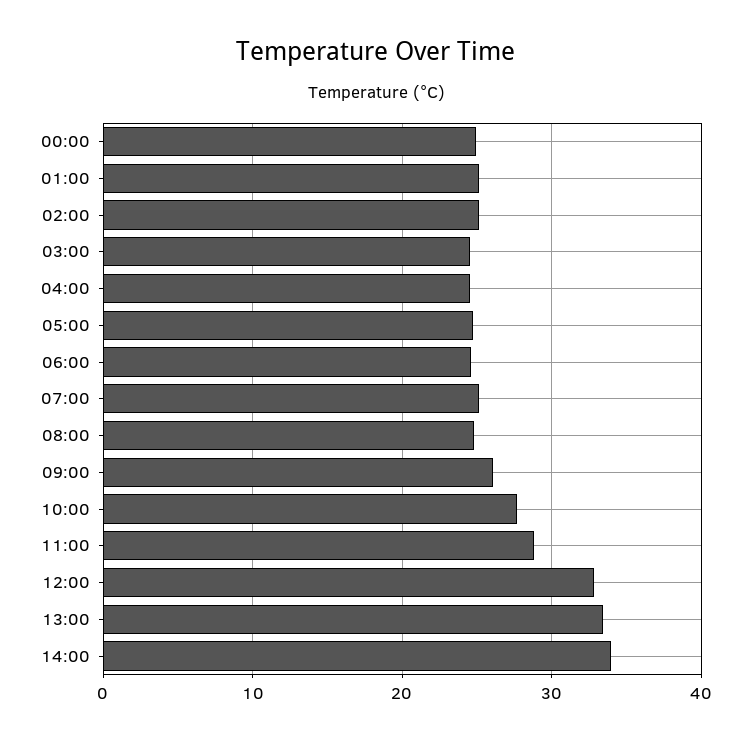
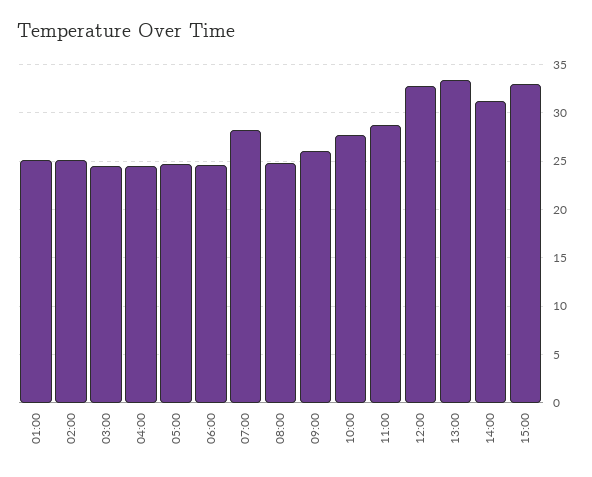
00:00: 25 -> none
07:00: 25 -> 28
14:00: 34 -> 31
15:00: none -> 33

